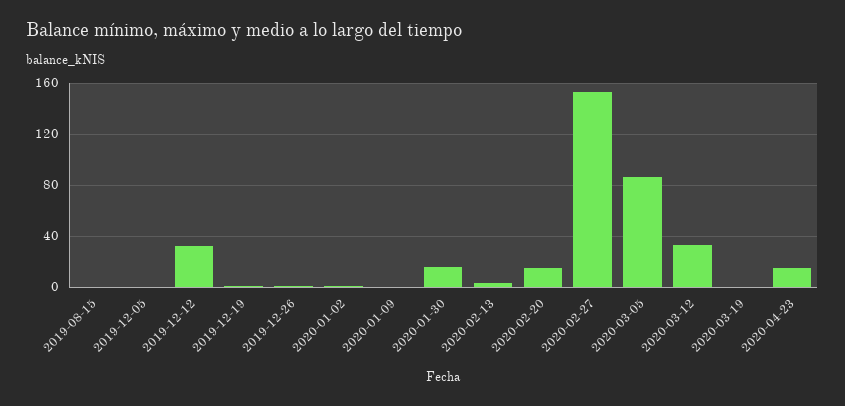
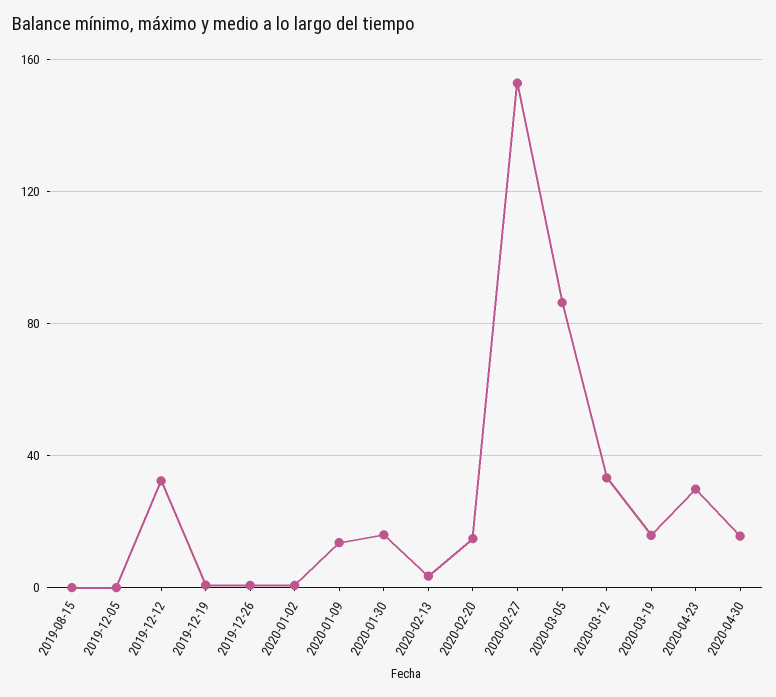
2020-01-09: 0 -> 15
2020-03-19: 0 -> 15
2020-04-23: 15 -> 30
2020-04-30: none -> 15

